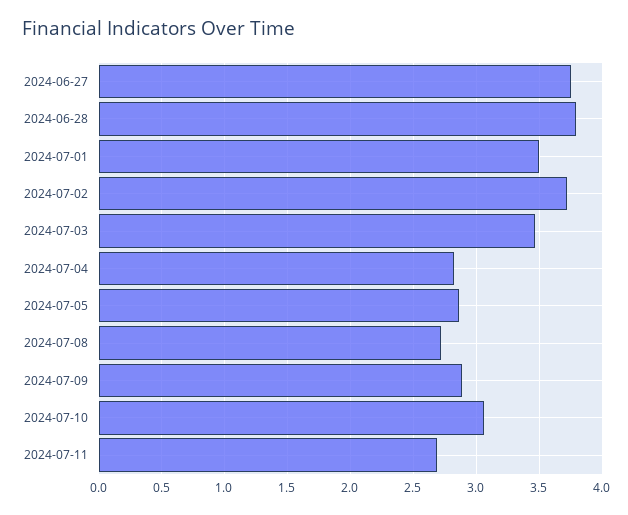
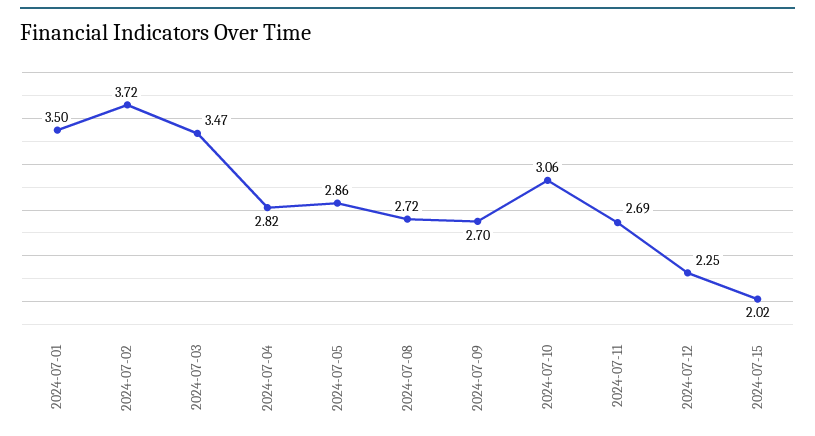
2024-06-27: 3.75 -> none
2024-06-28: 3.8 -> none
2024-07-09: 2.9 -> 2.7
2024-07-12: none -> 2.25
2024-07-15: none -> 2.02

